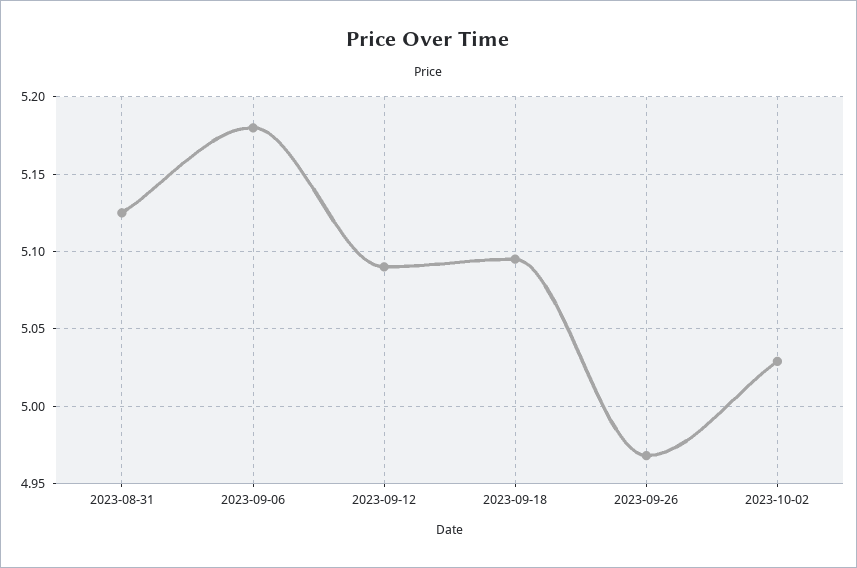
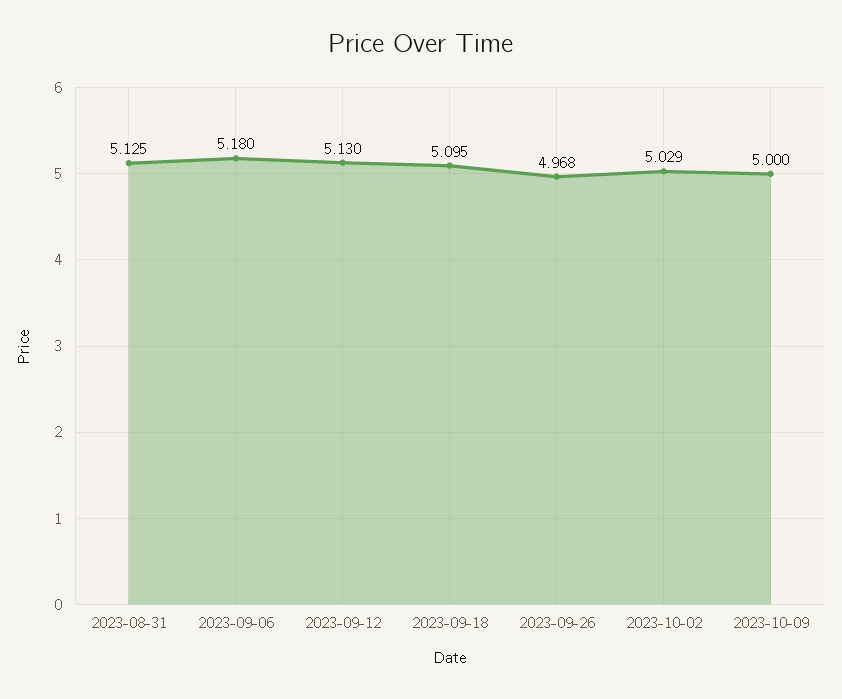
2023-09-12: 5.09 -> 5.13
2023-10-09: none -> 5

